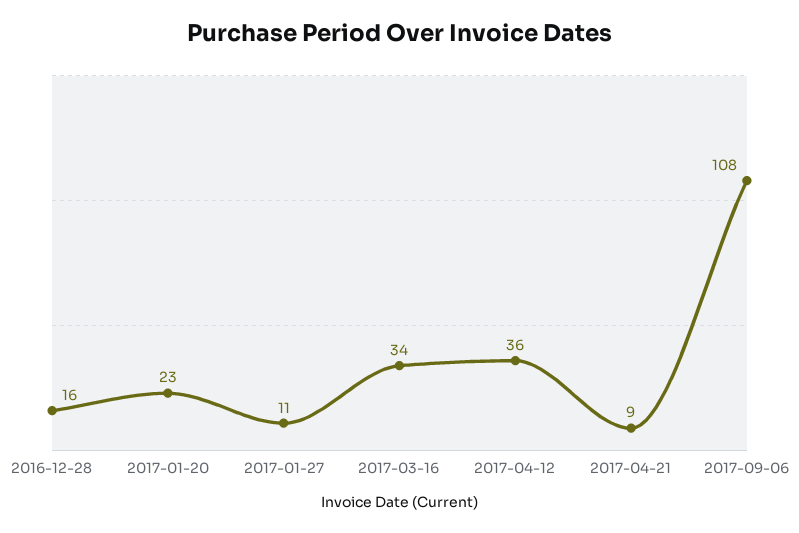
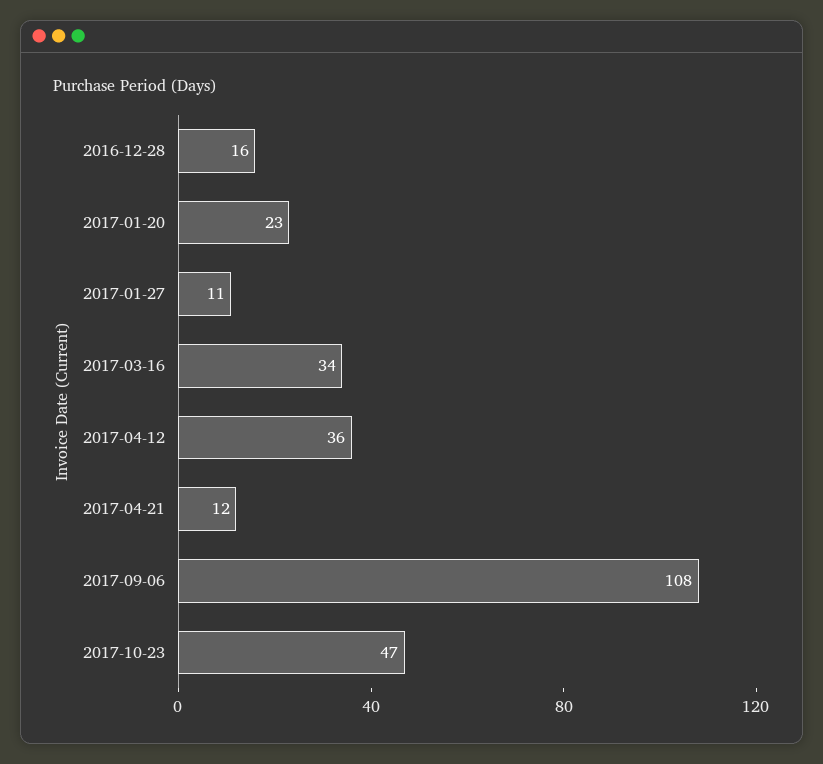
2017-04-21: 9 -> 12
2017-10-23: none -> 47

